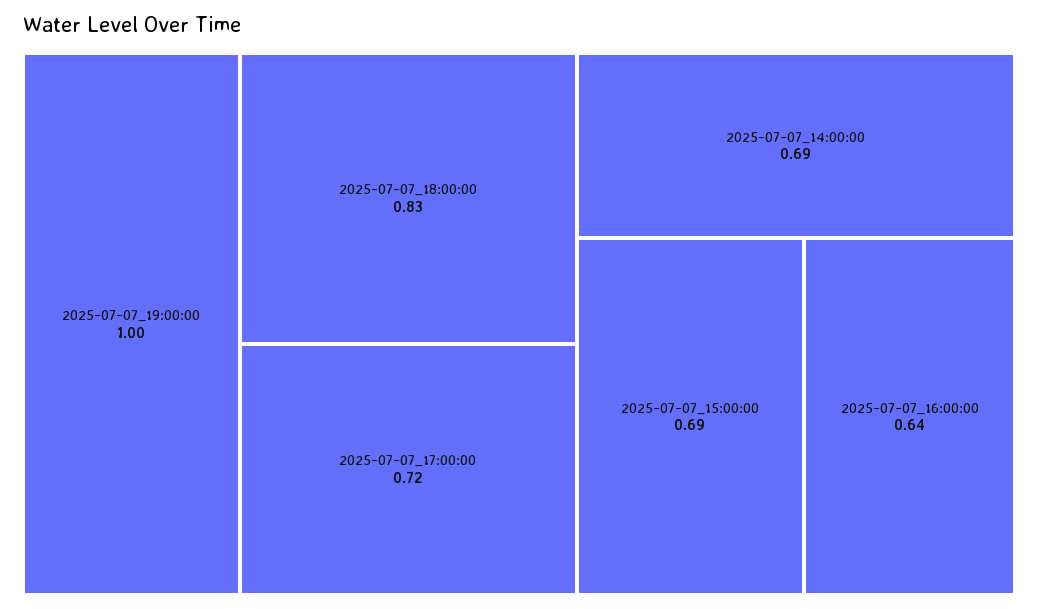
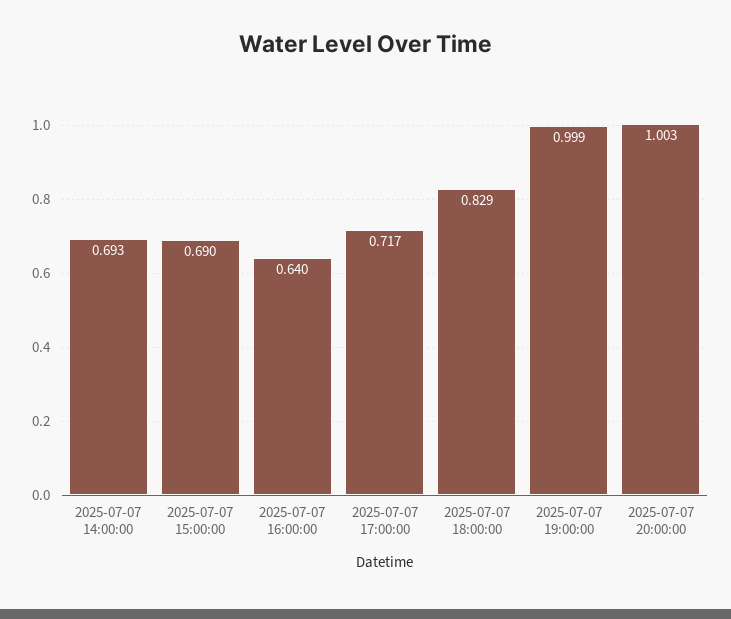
2025-07-07 20:00:00: none -> 1.003

